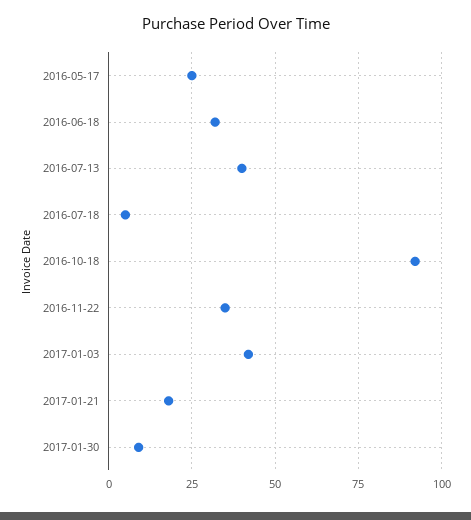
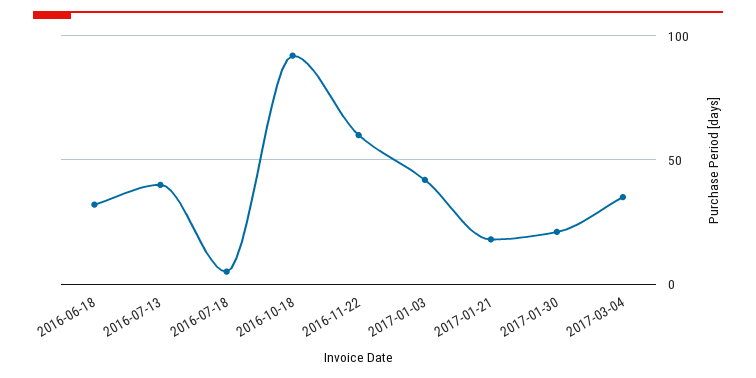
2016-05-17: 25 -> none
2016-11-22: 35 -> 60
2017-01-30: 10 -> 20
2017-03-04: none -> 35

